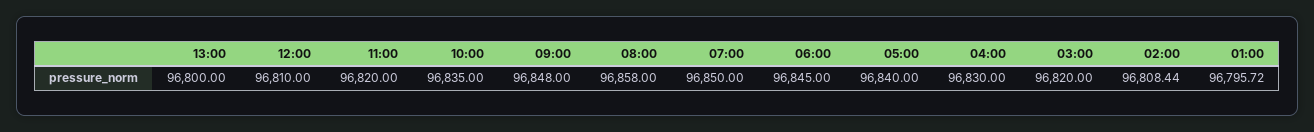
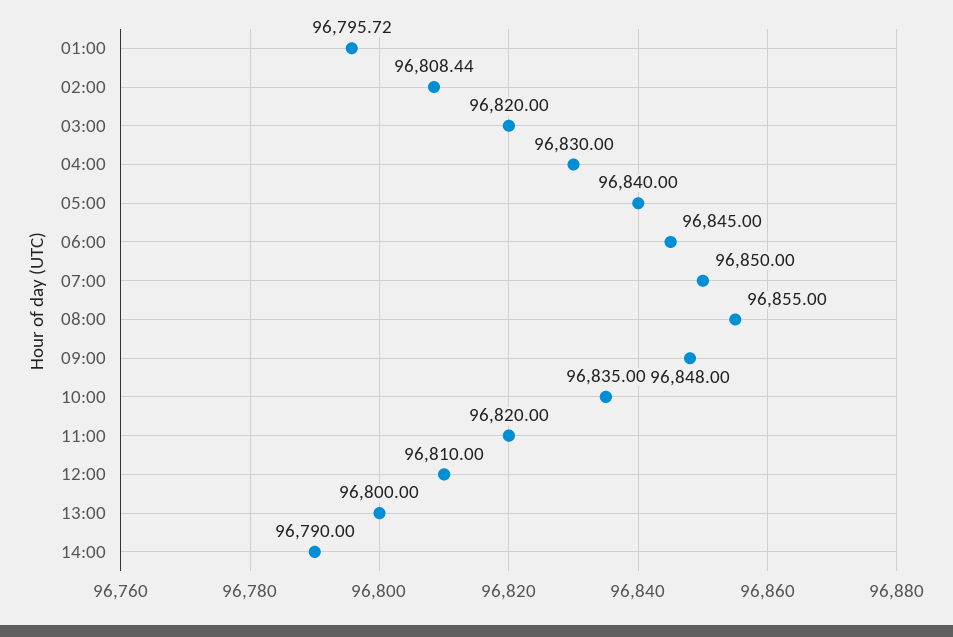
08:00: 96858 -> 96855
14:00: none -> 96790

